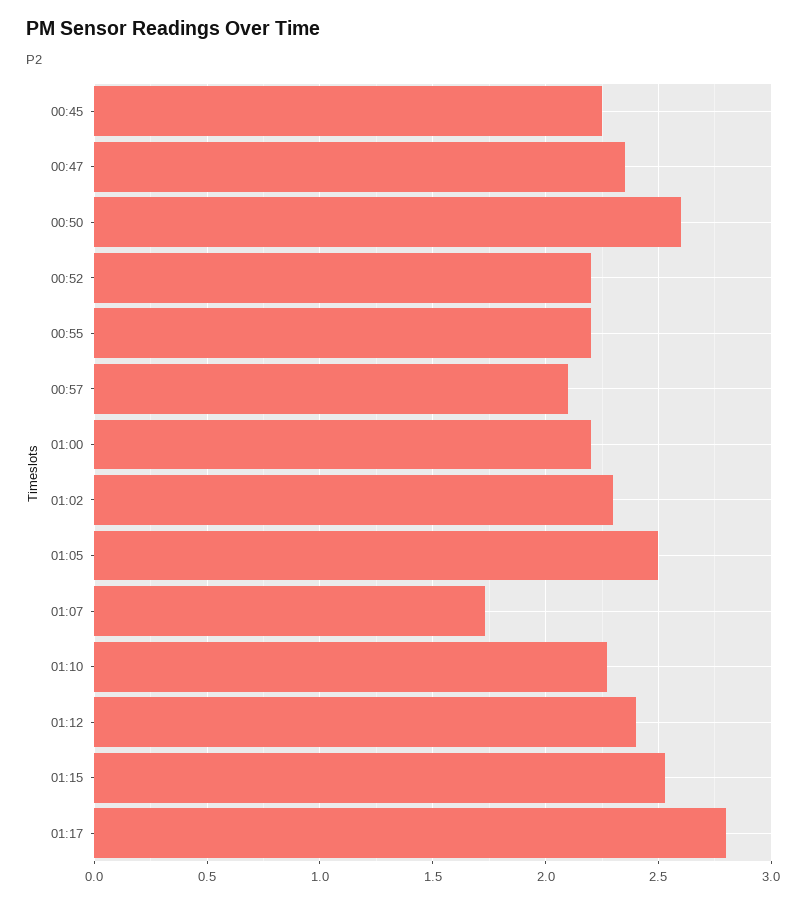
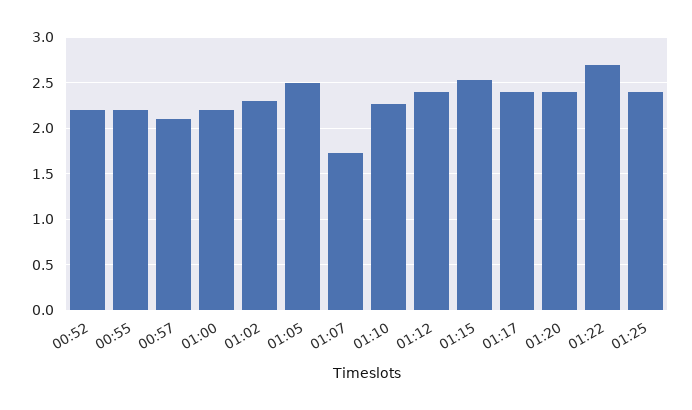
00:45: 2.25 -> none
00:47: 2.35 -> none
00:50: 2.6 -> none
01:17: 2.8 -> 2.4
01:20: none -> 2.4
01:22: none -> 2.7
01:25: none -> 2.4

